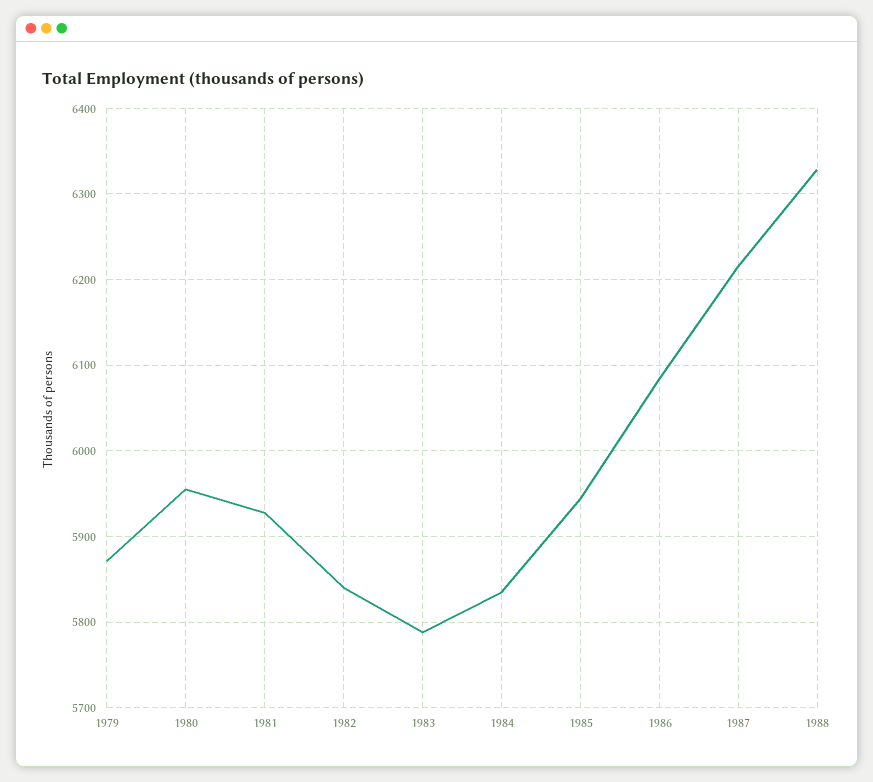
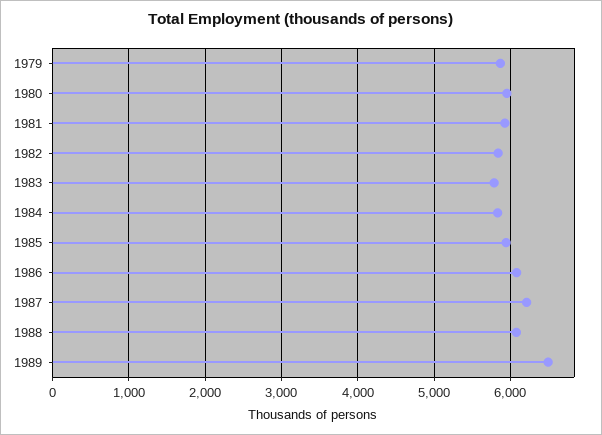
1988: 6330 -> 6100
1989: none -> 6500

